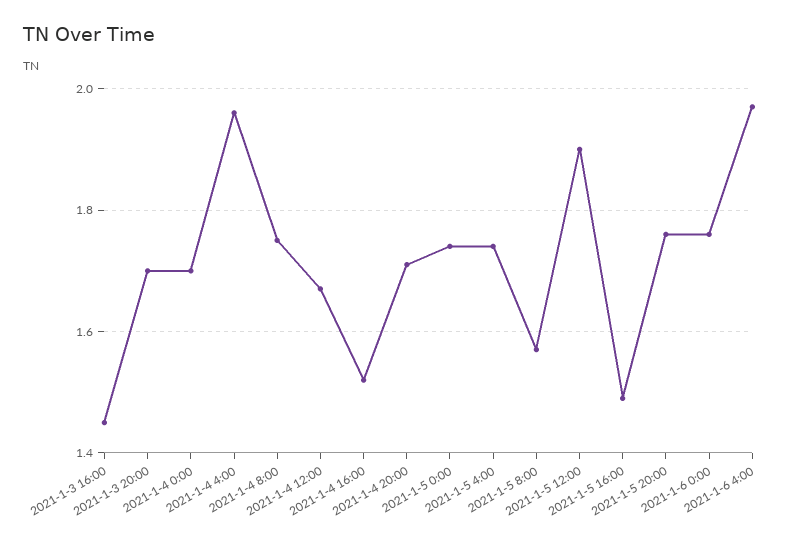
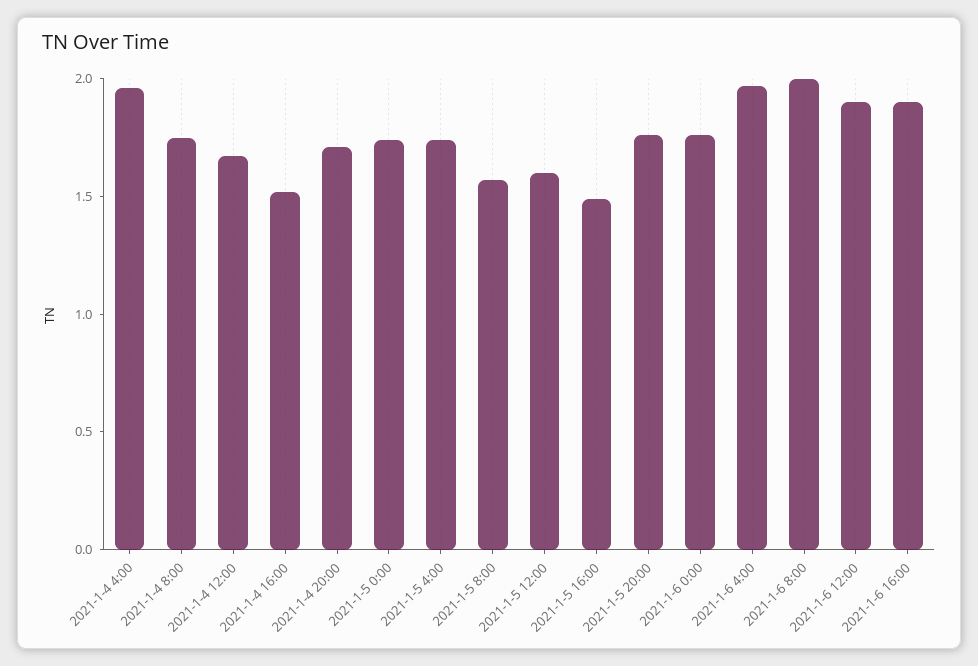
2021-1-3 16:00: 1.45 -> none
2021-1-3 20:00: 1.7 -> none
2021-1-4 0:00: 1.7 -> none
2021-1-5 12:00: 1.9 -> 1.6
2021-1-6 8:00: none -> 2
2021-1-6 12:00: none -> 1.9
2021-1-6 16:00: none -> 1.9

